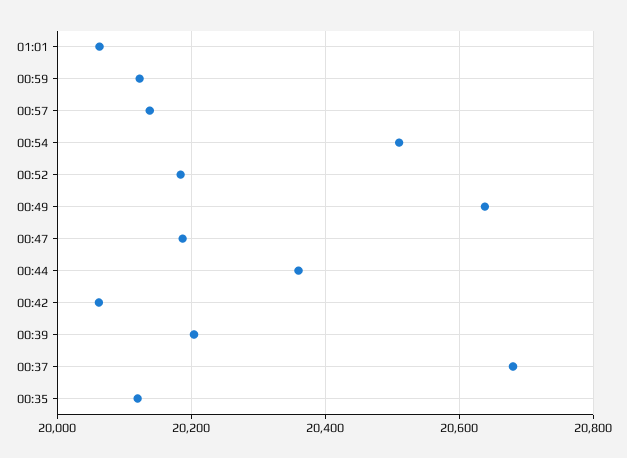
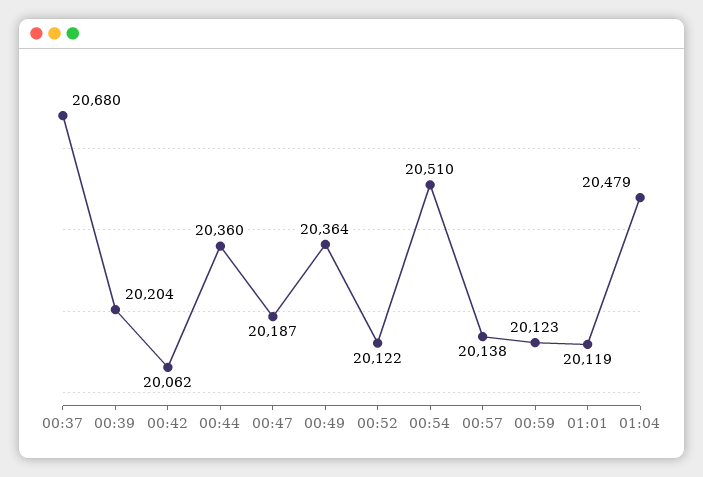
01:01: 20060 -> 20119
00:52: 20180 -> 20122
00:49: 20640 -> 20364
00:35: 20120 -> none
01:04: none -> 20479

